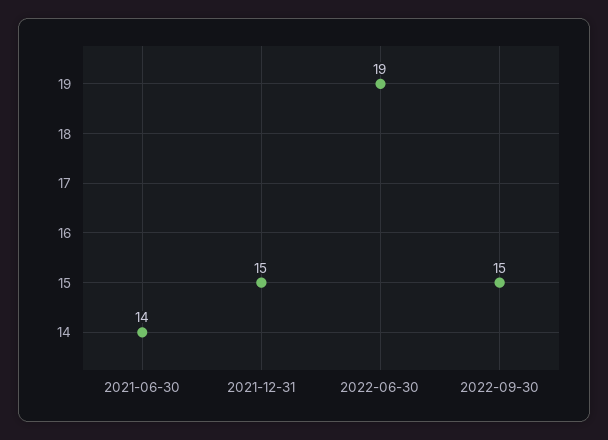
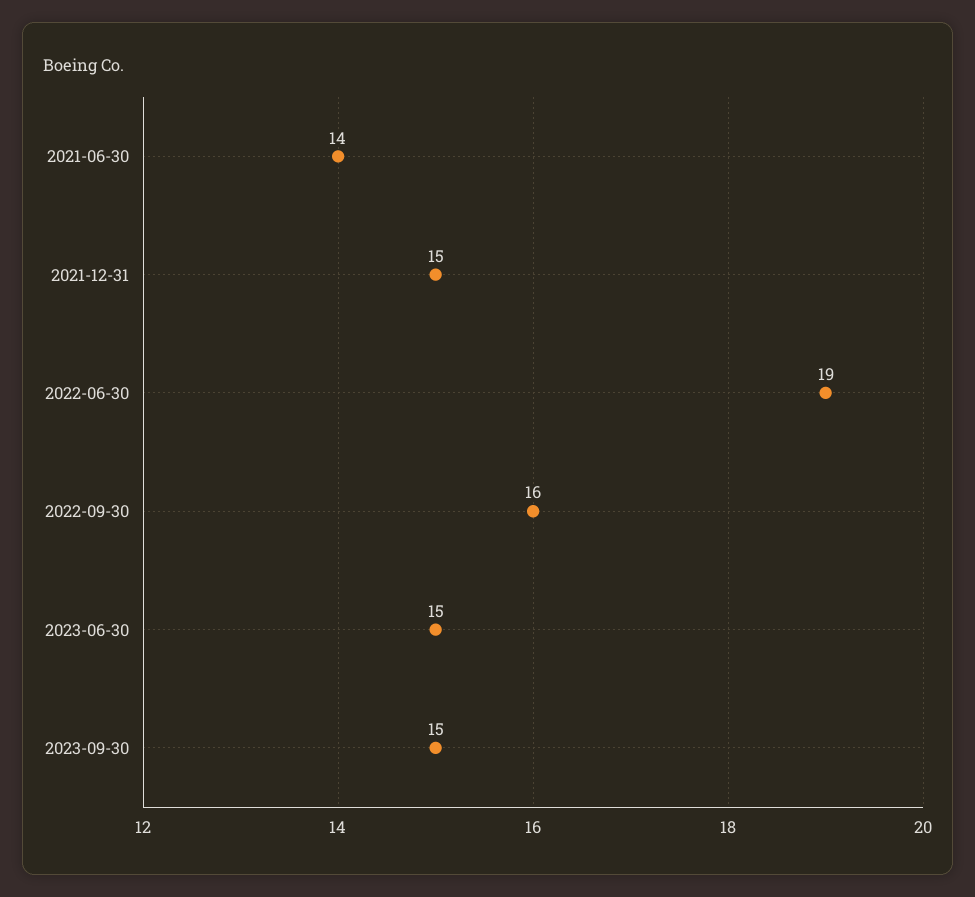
2022-09-30: 15 -> 16
2023-06-30: none -> 15
2023-09-30: none -> 15

